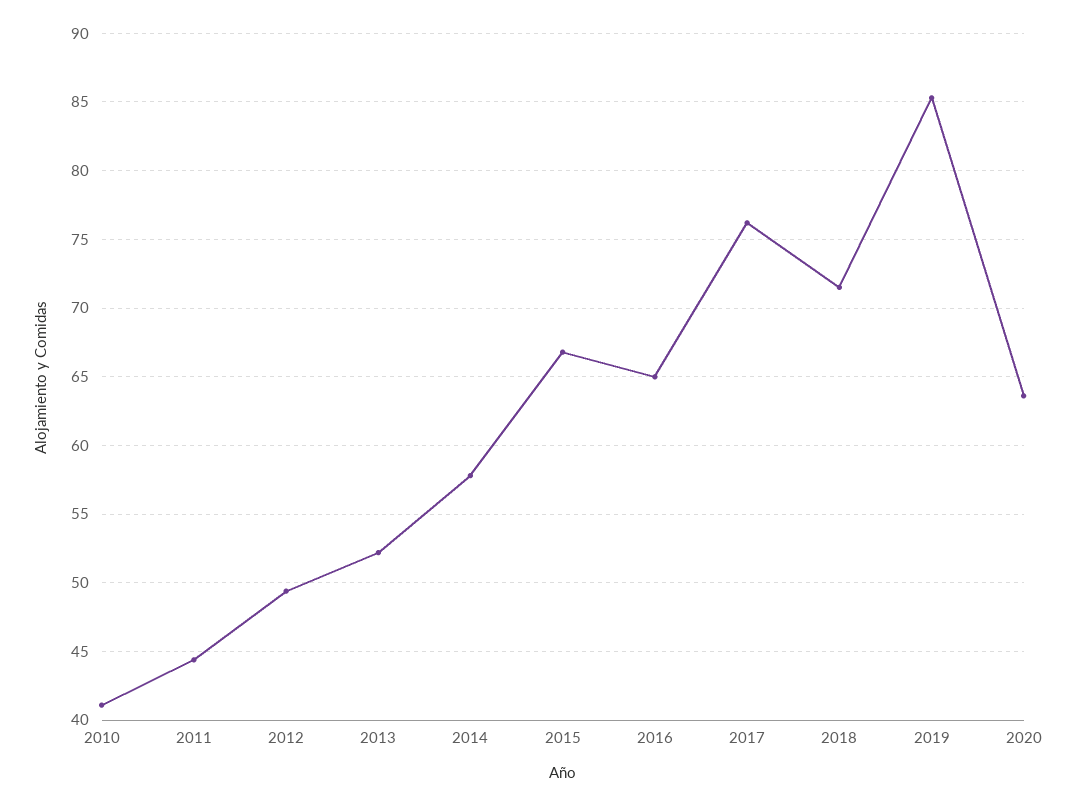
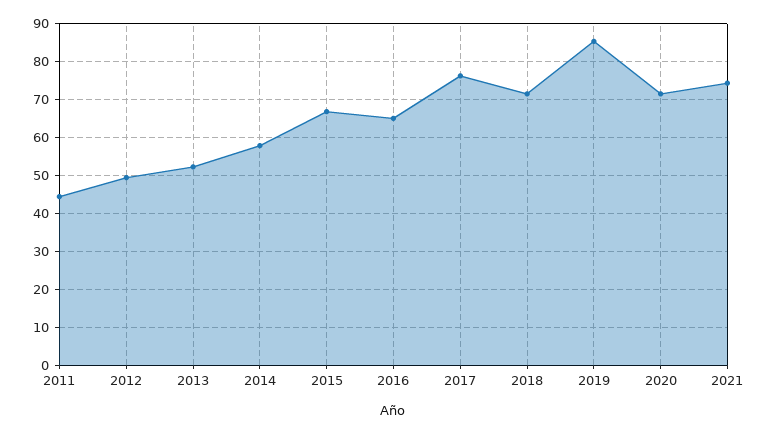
2010: 41 -> none
2020: 63.5 -> 72
2021: none -> 74

